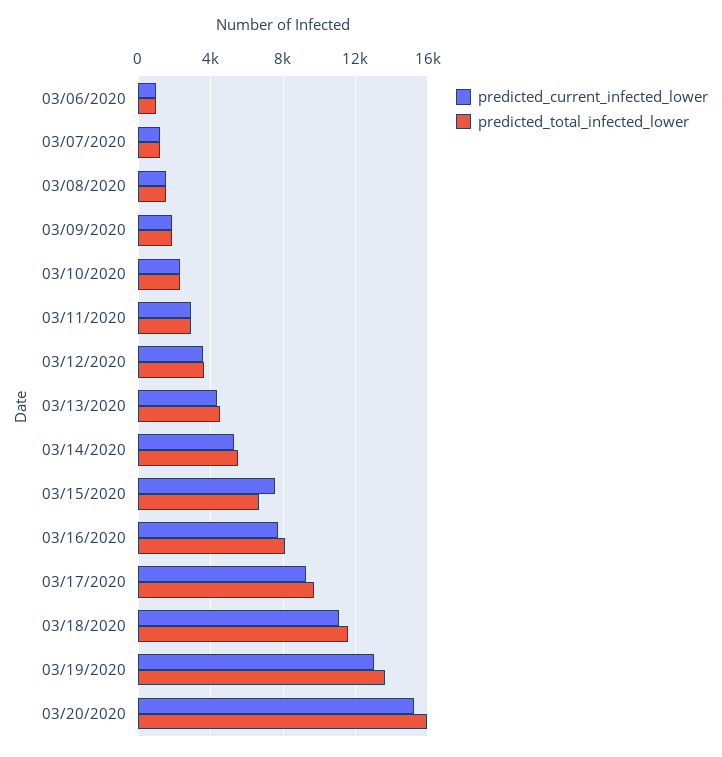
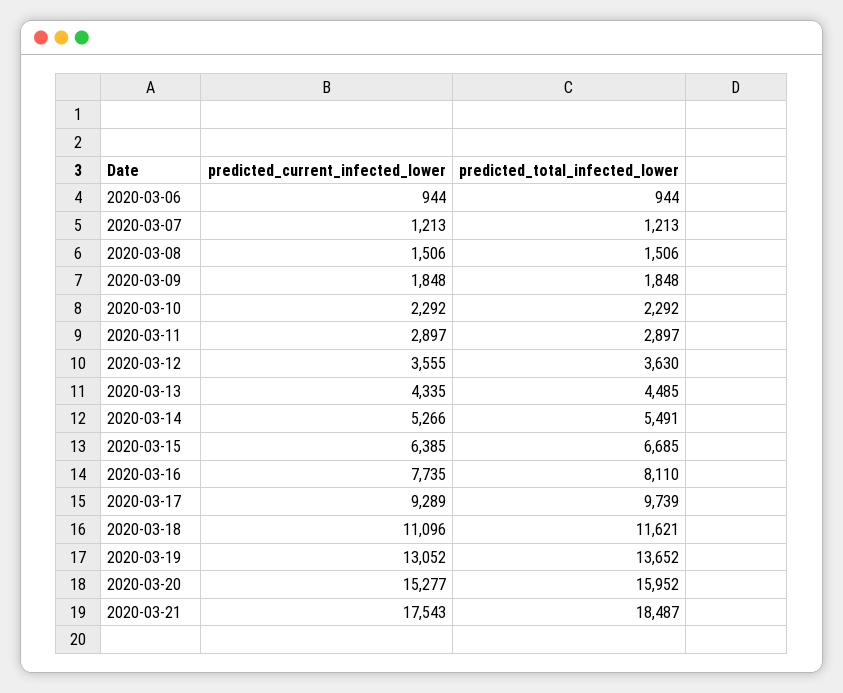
predicted_current_infected_lower, 03/15/2020: 7500 -> 6385
predicted_current_infected_lower, 2020-03-21: none -> 17543
predicted_total_infected_lower, 2020-03-21: none -> 18487

